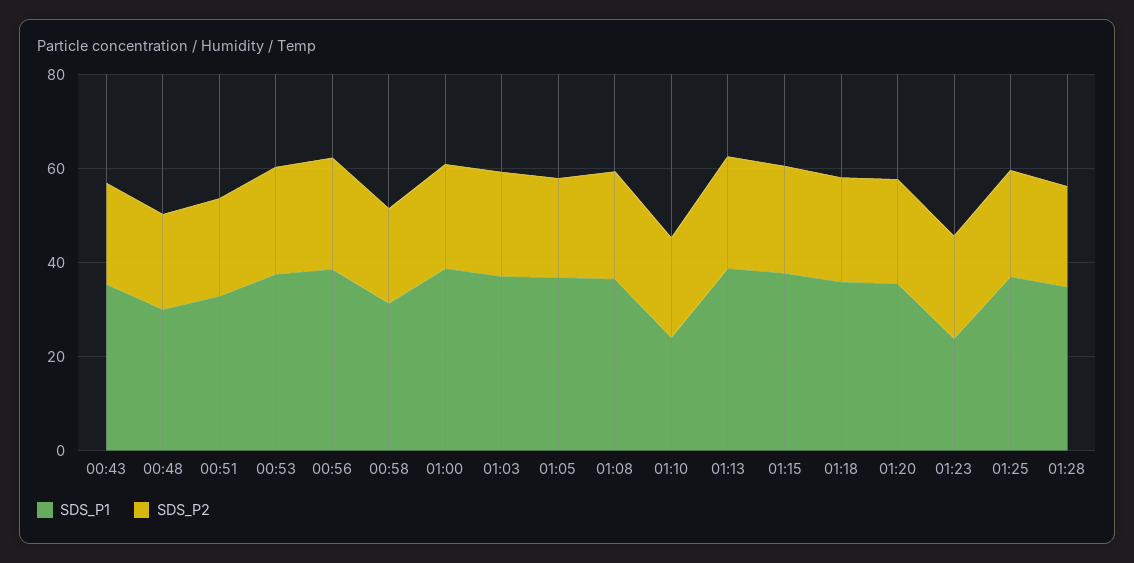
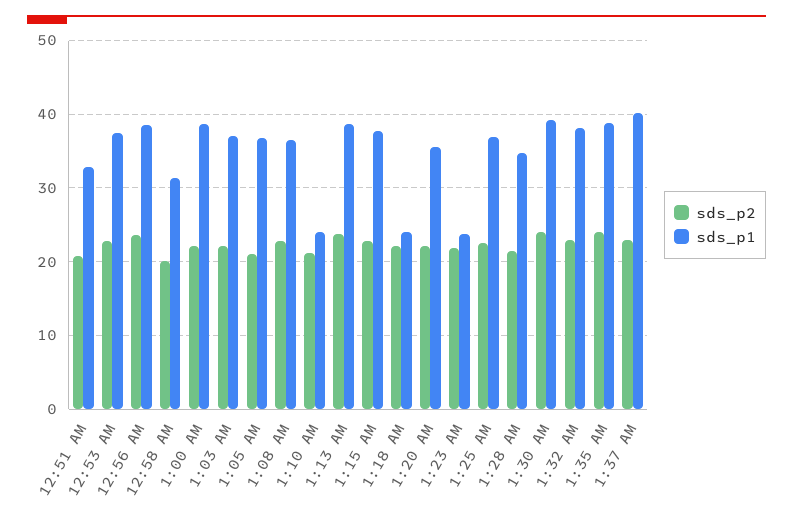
SDS_P1, 00:43: 35 -> none
SDS_P2, 00:43: 20 -> none
SDS_P1, 00:48: 30 -> none
SDS_P2, 00:48: 20 -> none
SDS_P1, 01:18: 35 -> 24
SDS_P2, 1:30 AM: none -> 24
SDS_P1, 1:30 AM: none -> 39
SDS_P2, 1:32 AM: none -> 23
SDS_P1, 1:32 AM: none -> 38
SDS_P2, 1:35 AM: none -> 24
SDS_P1, 1:35 AM: none -> 39
SDS_P2, 1:37 AM: none -> 23
SDS_P1, 1:37 AM: none -> 40

